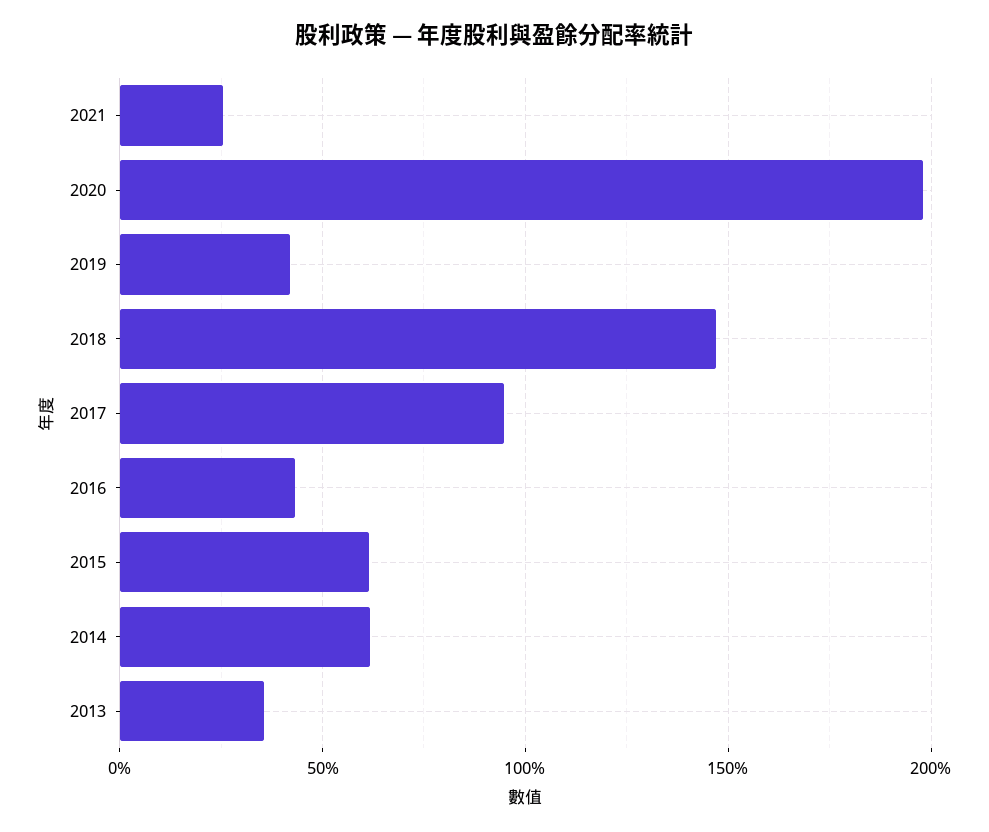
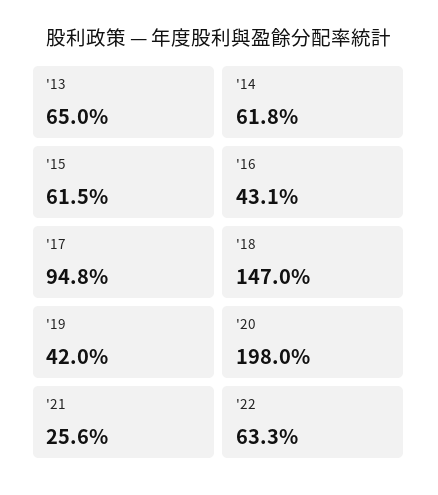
2013: 35 -> 65
'22: none -> 63.3

